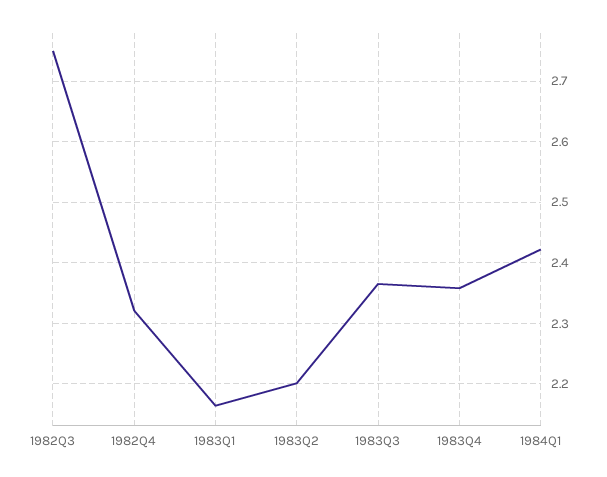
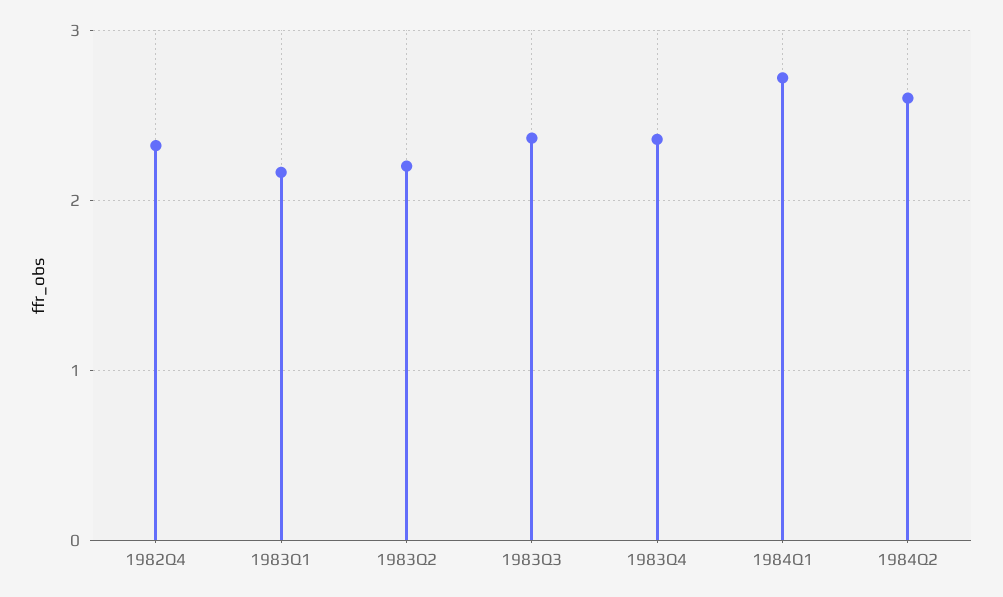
1982Q3: 2.75 -> none
1984Q1: 2.42 -> 2.7
1984Q2: none -> 2.6

